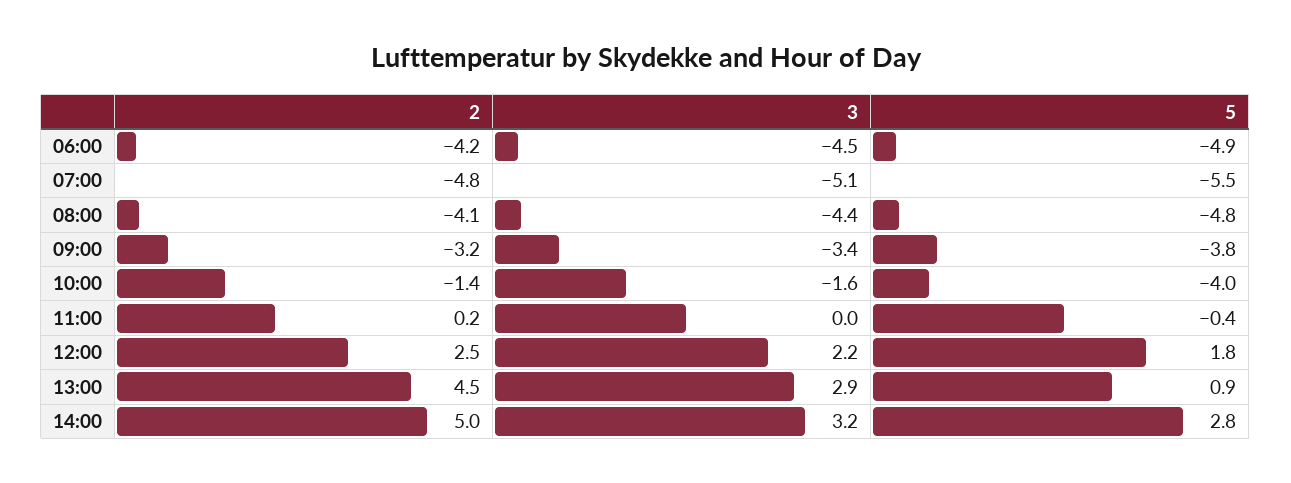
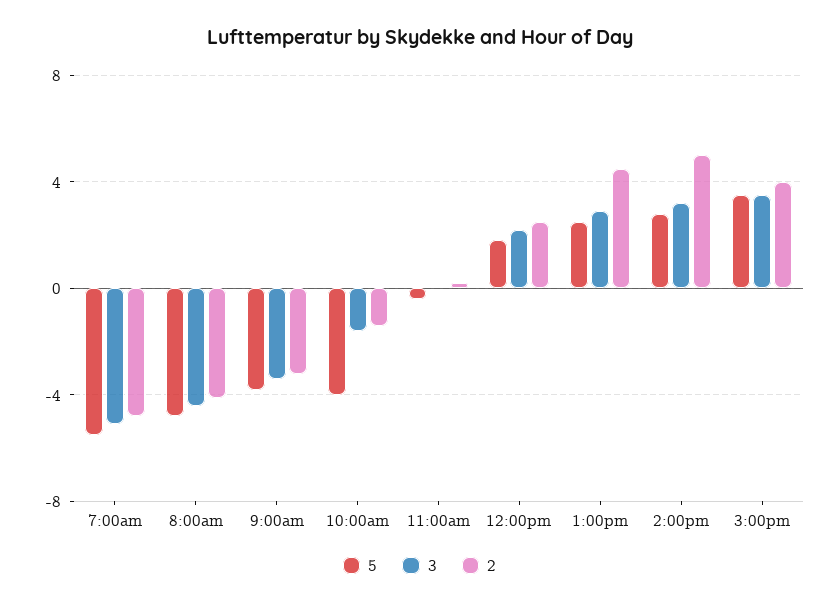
2, 06:00: -4.2 -> none
3, 06:00: -4.5 -> none
5, 06:00: -4.9 -> none
5, 13:00: 0.9 -> 2.5
5, 3:00pm: none -> 3.5
3, 3:00pm: none -> 3.5
2, 3:00pm: none -> 4

